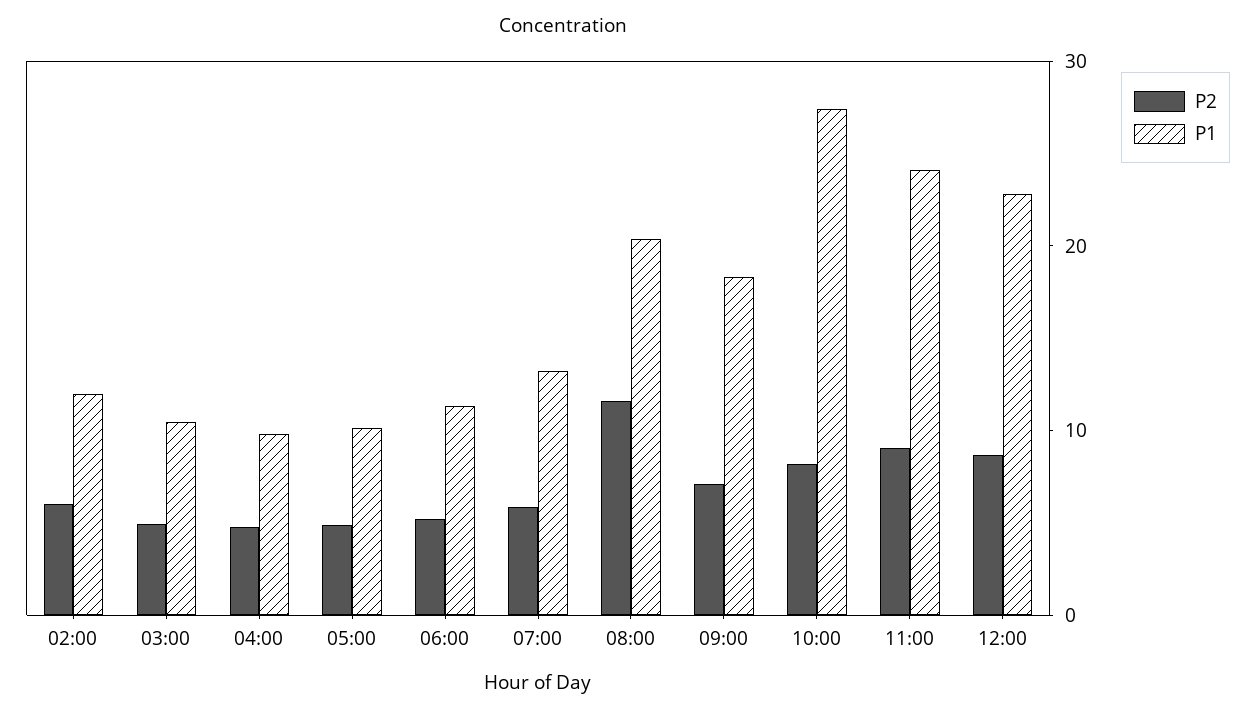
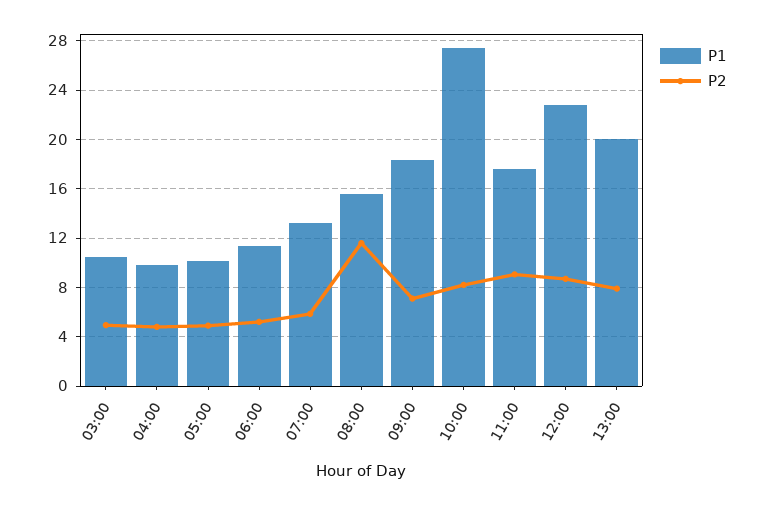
P2, 02:00: 6 -> none
P1, 02:00: 12 -> none
P1, 08:00: 20 -> 15.5
P1, 11:00: 24 -> 17.5
P1, 13:00: none -> 20
P2, 13:00: none -> 8

